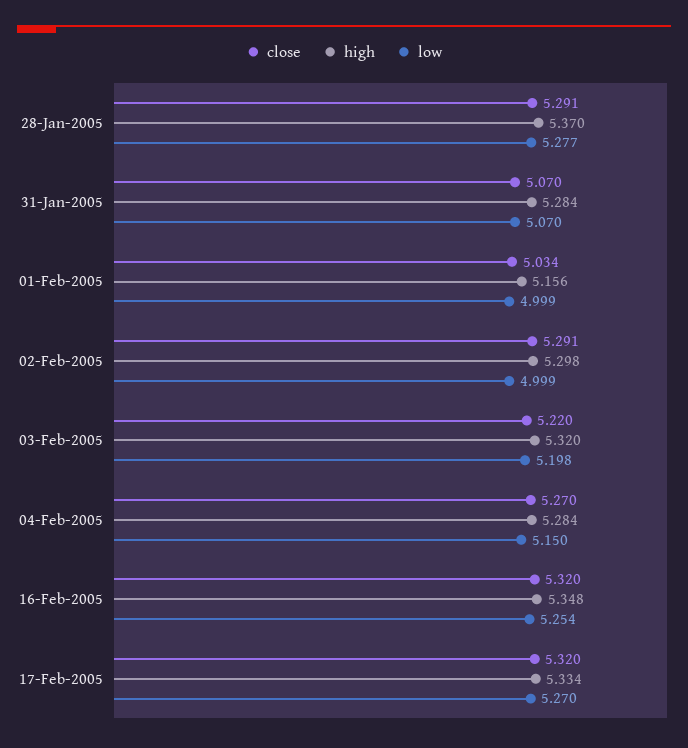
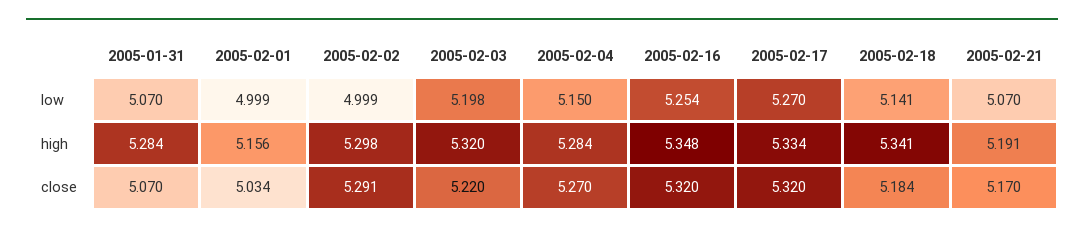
close, 28-Jan-2005: 5.291 -> none
high, 28-Jan-2005: 5.37 -> none
low, 28-Jan-2005: 5.277 -> none
low, 2005-02-18: none -> 5.141
low, 2005-02-21: none -> 5.07
high, 2005-02-18: none -> 5.341
high, 2005-02-21: none -> 5.191
close, 2005-02-18: none -> 5.184
close, 2005-02-21: none -> 5.17

